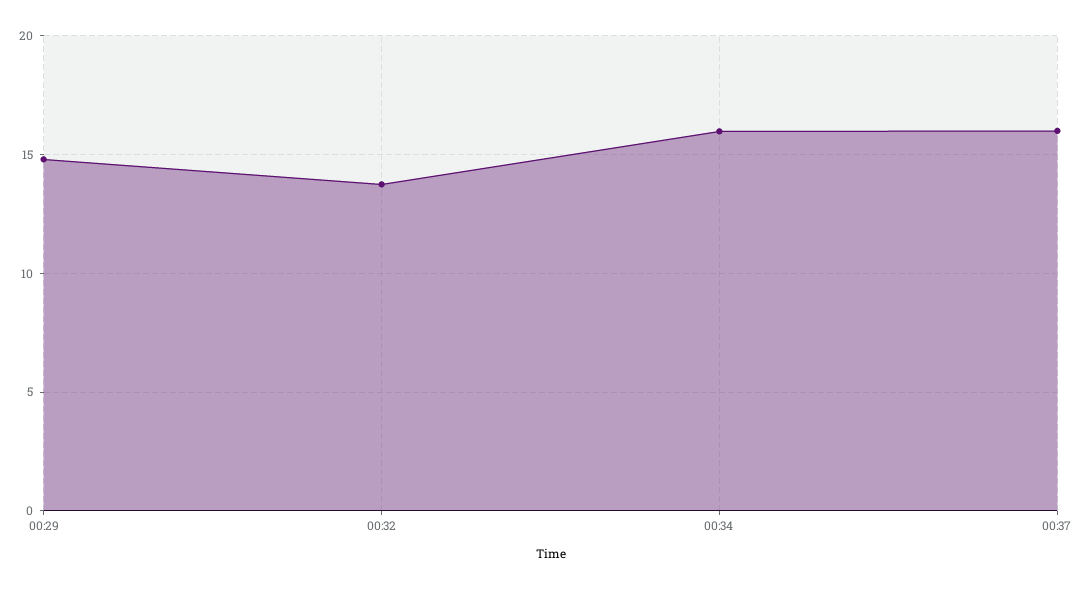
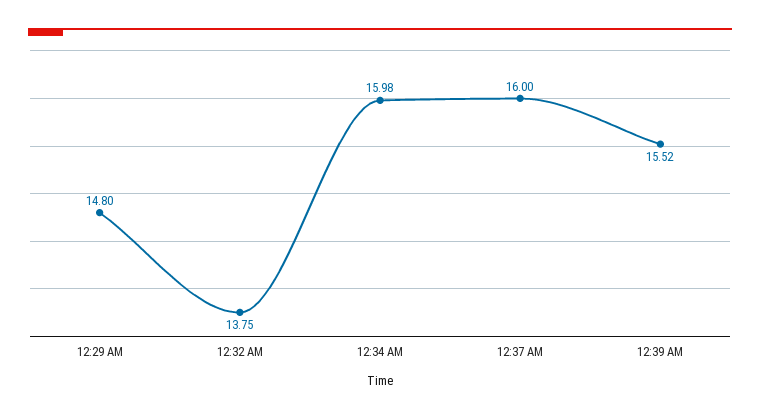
12:39 AM: none -> 15.52

